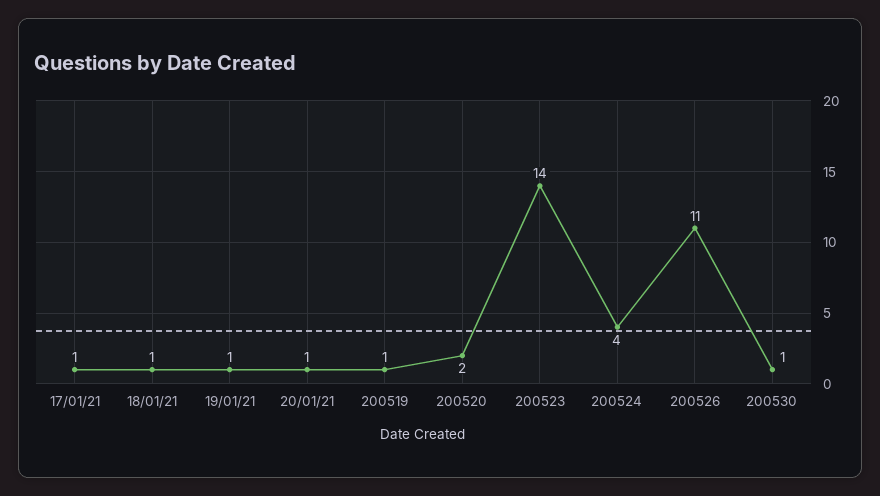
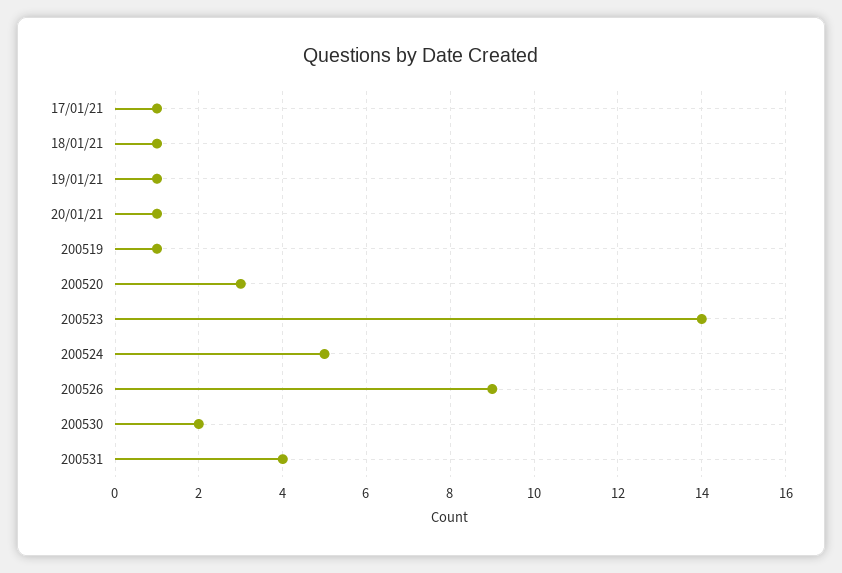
200520: 2 -> 3
200524: 4 -> 5
200526: 11 -> 9
200530: 1 -> 2
200531: none -> 4

